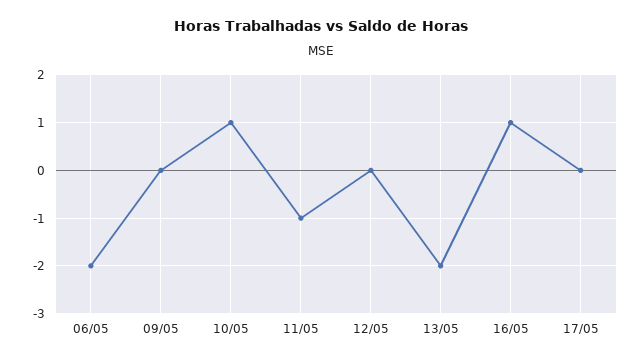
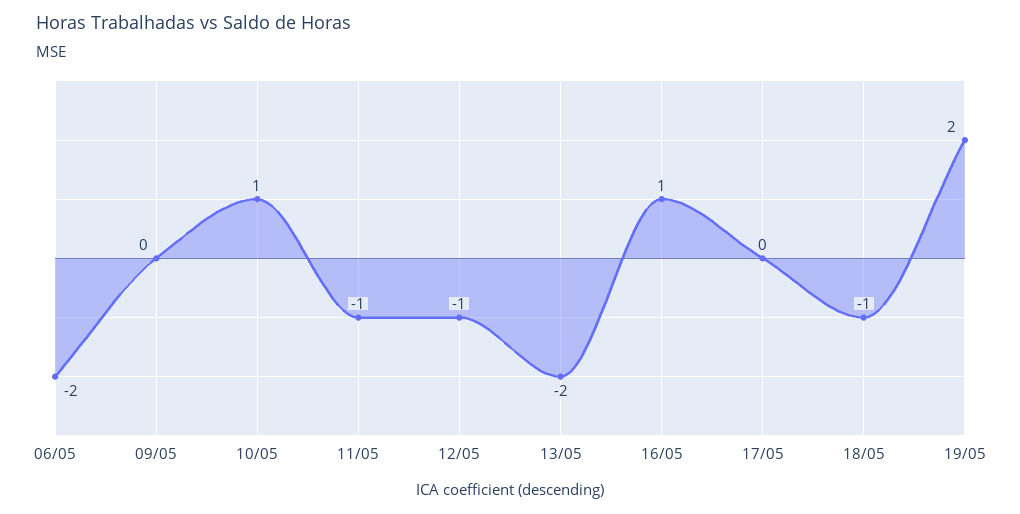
12/05: 0 -> -1
18/05: none -> -1
19/05: none -> 2

